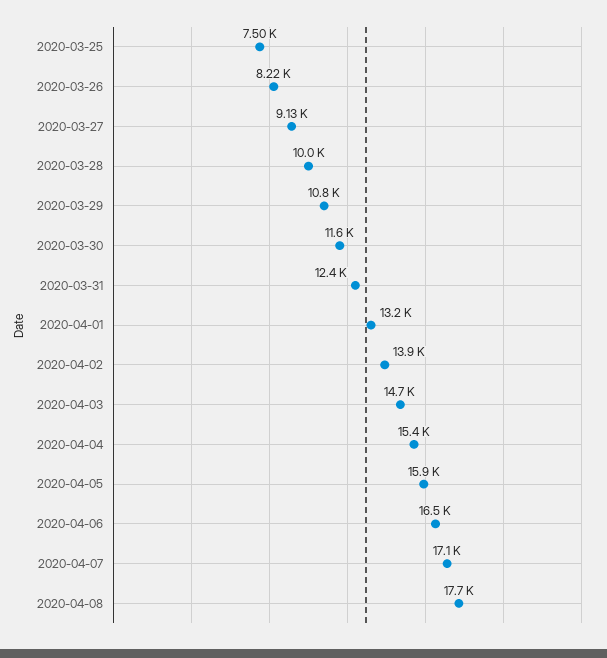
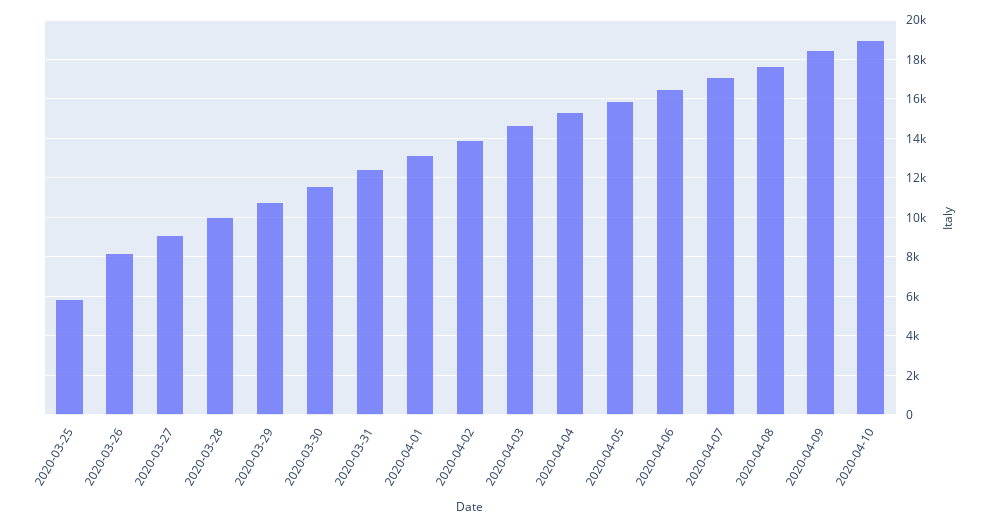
2020-03-25: 7500 -> 6000
2020-04-09: none -> 18500
2020-04-10: none -> 19000

